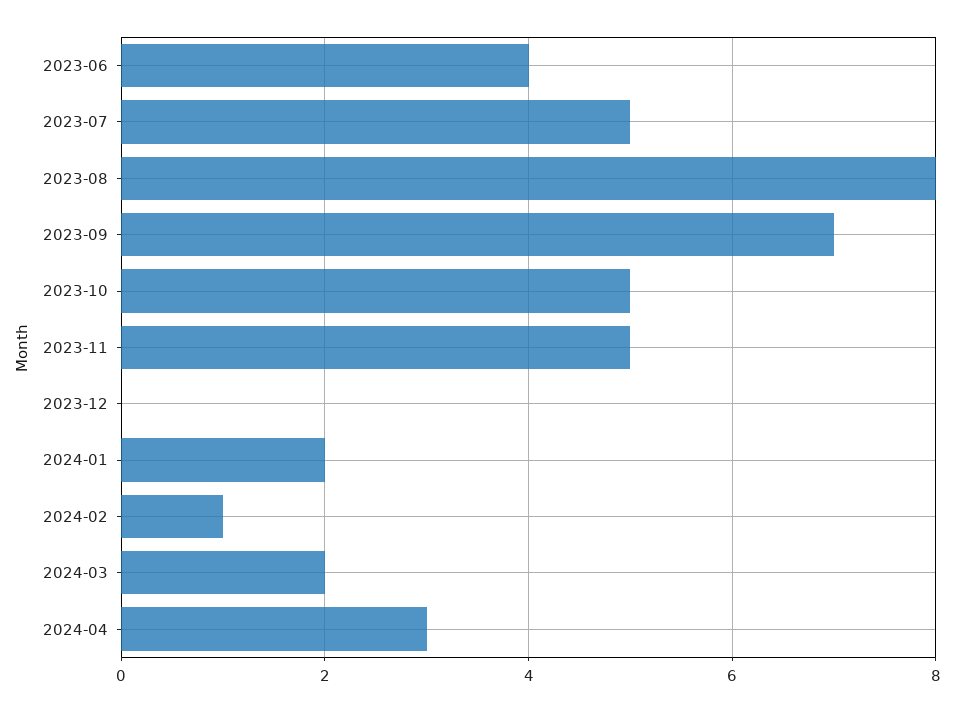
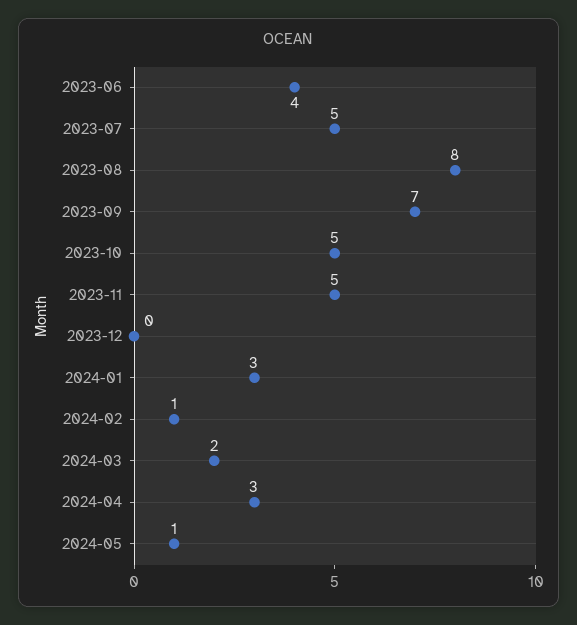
2024-01: 2 -> 3
2024-05: none -> 1

